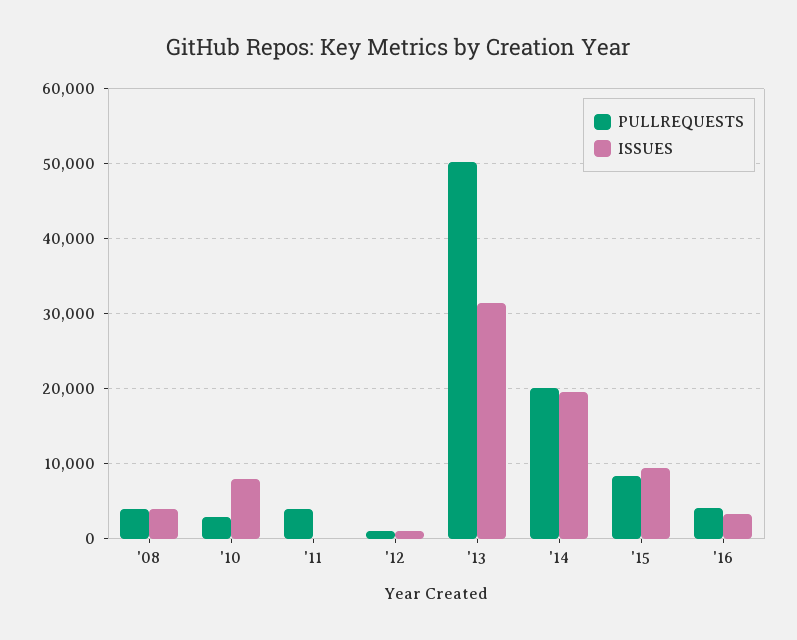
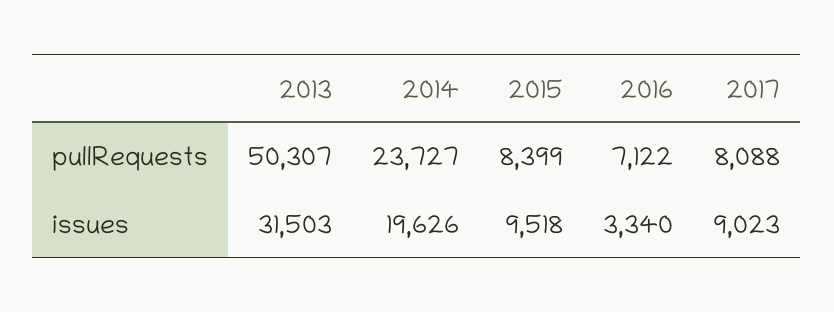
PULLREQUESTS, '08: 4000 -> none
ISSUES, '08: 4000 -> none
PULLREQUESTS, '10: 3000 -> none
ISSUES, '10: 8000 -> none
PULLREQUESTS, '11: 4000 -> none
ISSUES, '11: 0 -> none
PULLREQUESTS, '12: 1000 -> none
ISSUES, '12: 1000 -> none
PULLREQUESTS, '14: 20000 -> 23727
PULLREQUESTS, '16: 4000 -> 7122
PULLREQUESTS, 2017: none -> 8088
ISSUES, 2017: none -> 9023

